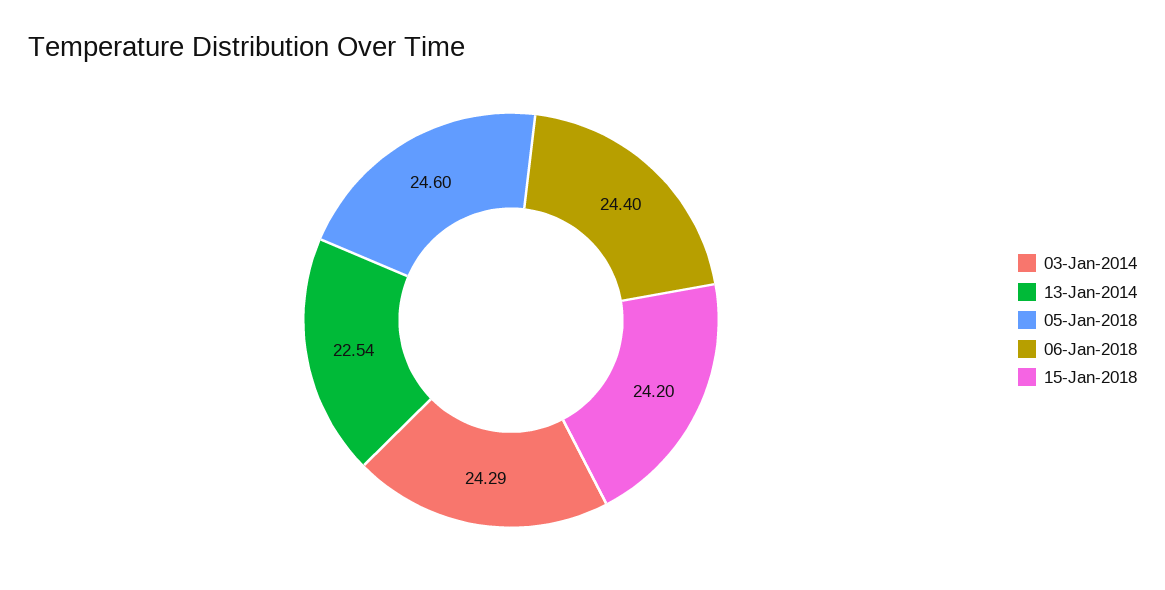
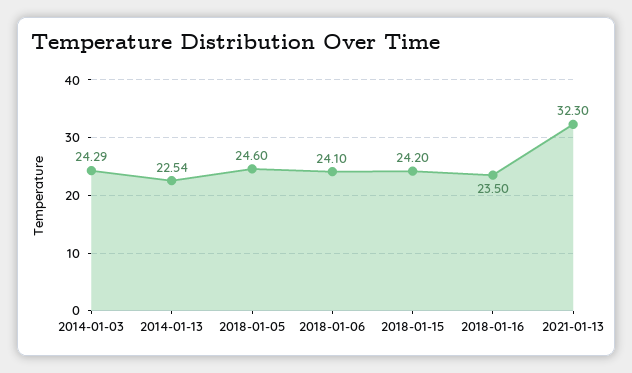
06-Jan-2018: 24.4 -> 24.1
2018-01-16: none -> 23.5
2021-01-13: none -> 32.3

